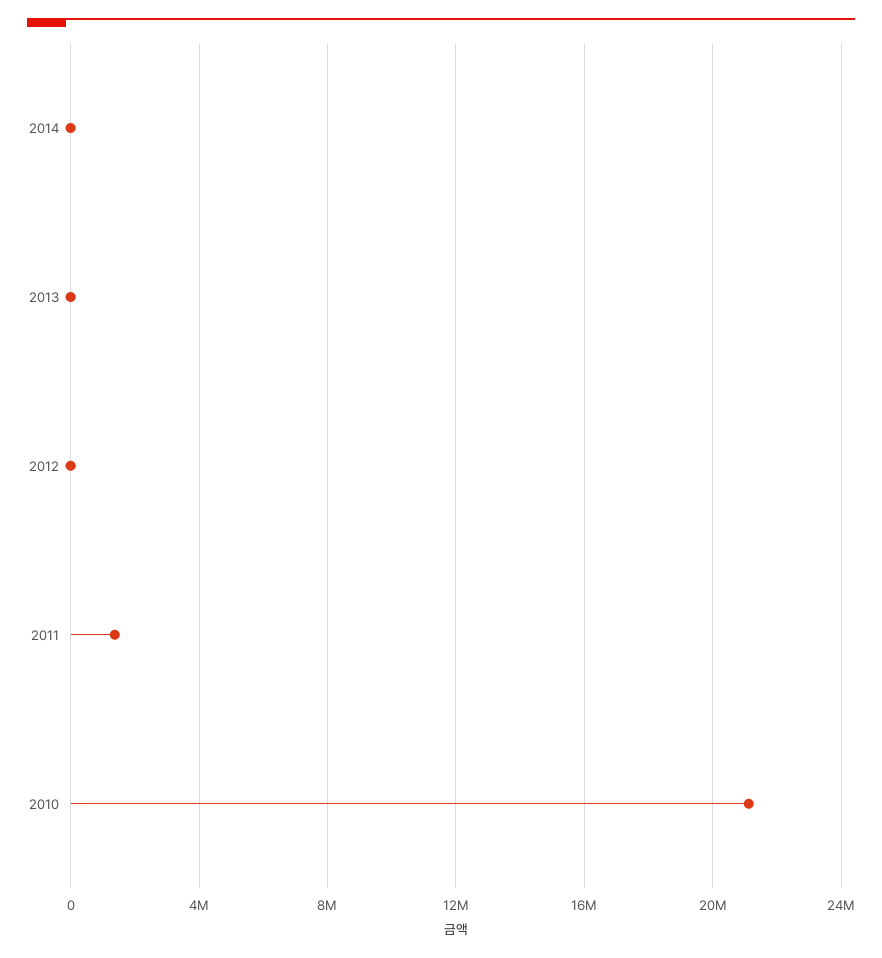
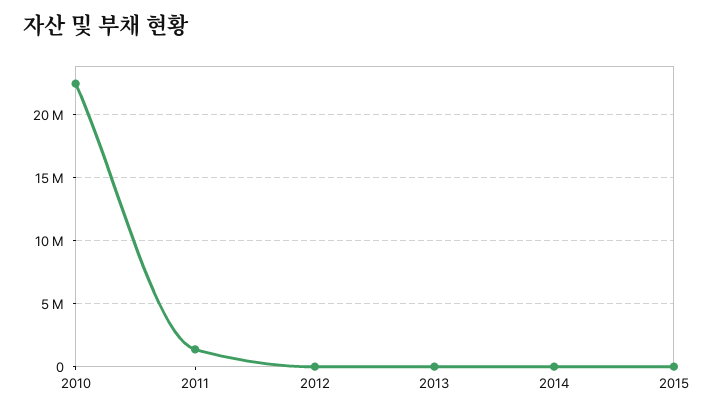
2010: 21000000 -> 22500000
2015: none -> 0

